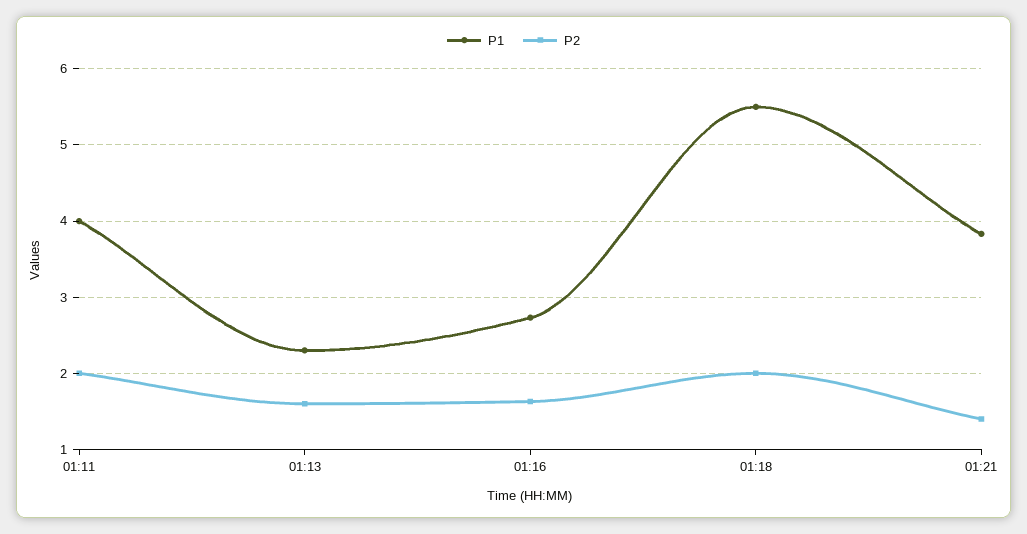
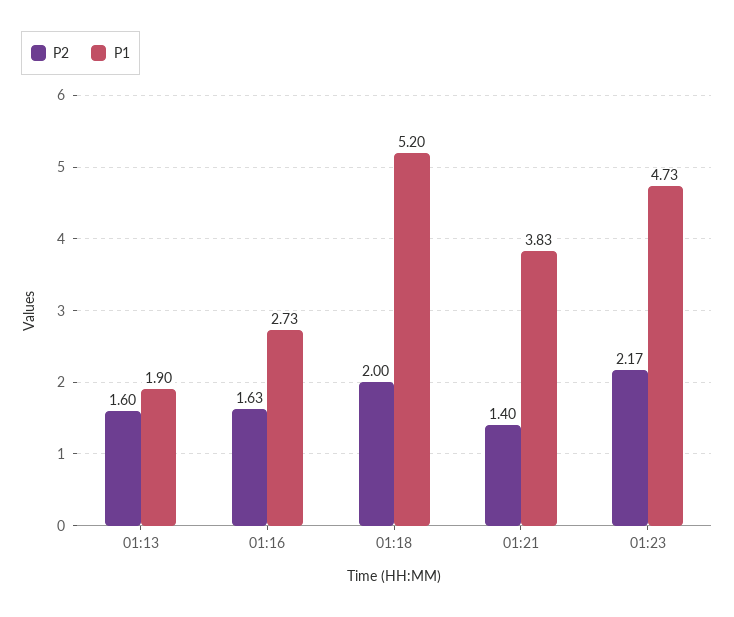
P1, 01:11: 4 -> none
P2, 01:11: 2 -> none
P1, 01:13: 2.3 -> 1.9
P1, 01:18: 5.5 -> 5.2
P2, 01:23: none -> 2.17
P1, 01:23: none -> 4.73

